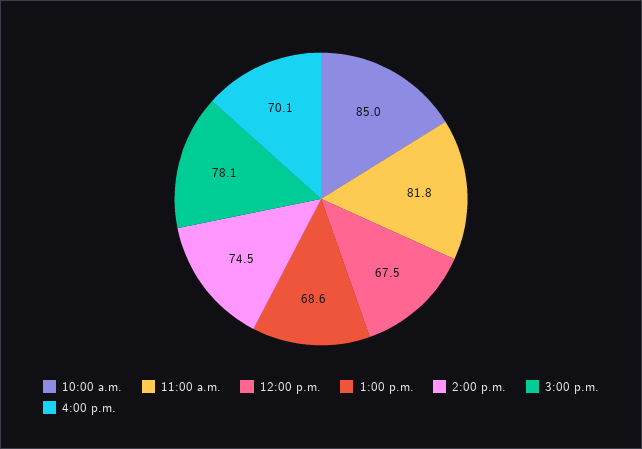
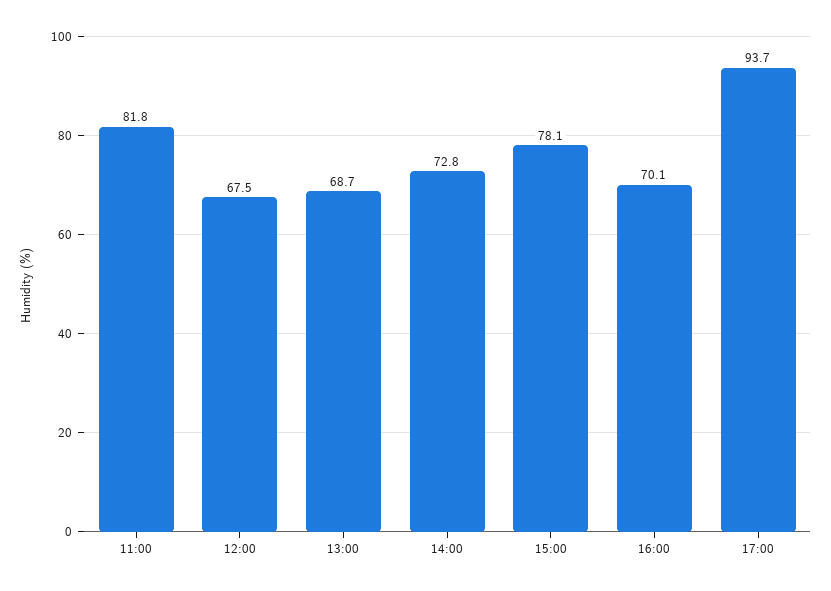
10:00 a.m.: 85 -> none
1:00 p.m.: 68.6 -> 68.7
2:00 p.m.: 74.5 -> 72.8
17:00: none -> 93.7

